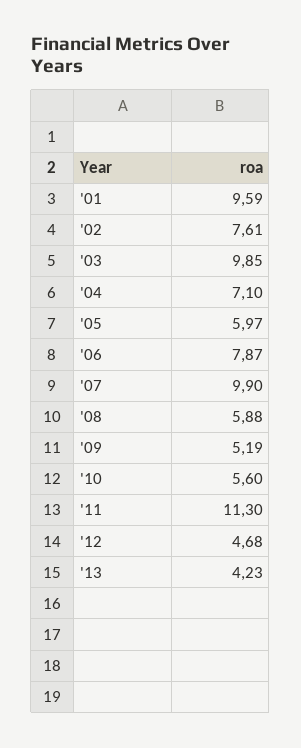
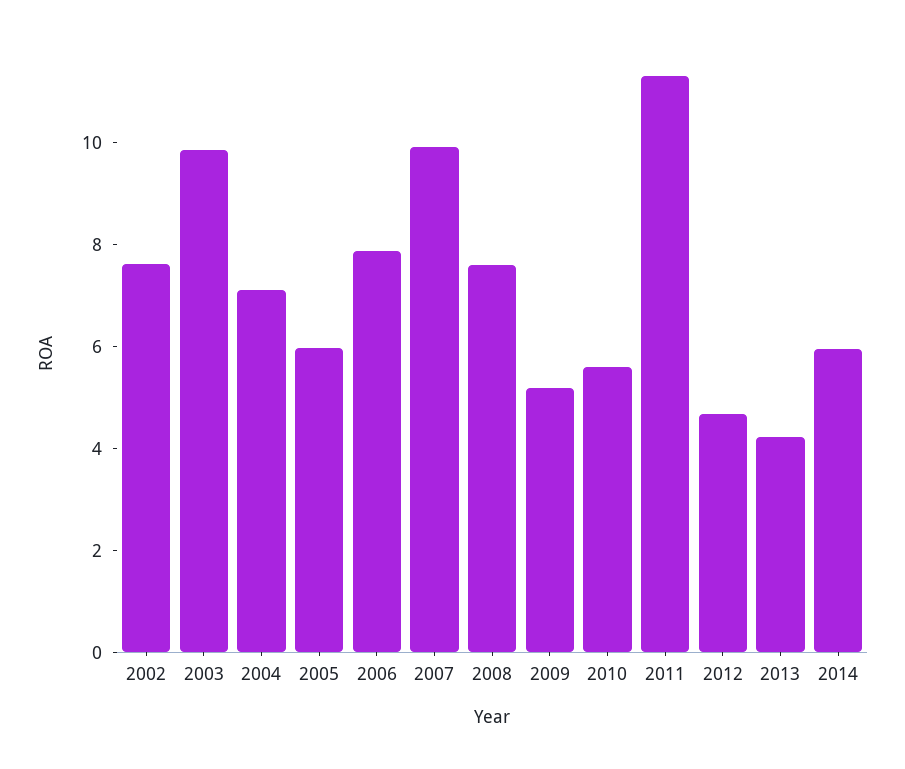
'01: 9.59 -> none
'08: 5.88 -> 7.5
2014: none -> 6

